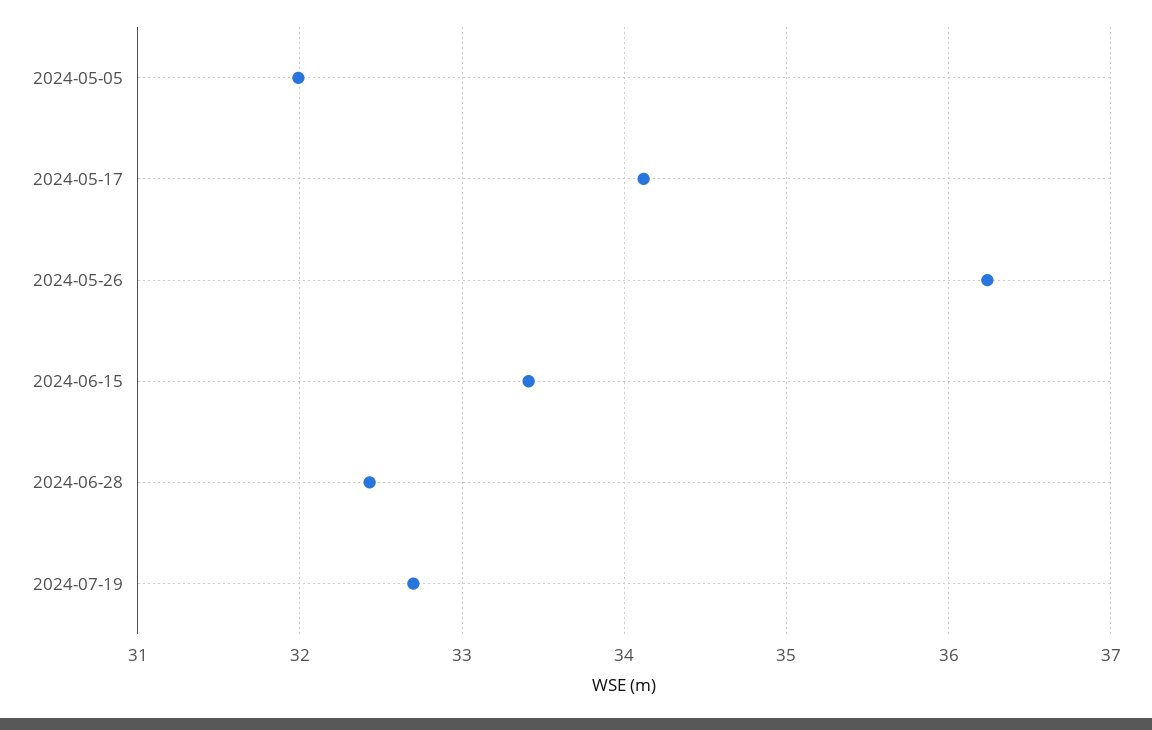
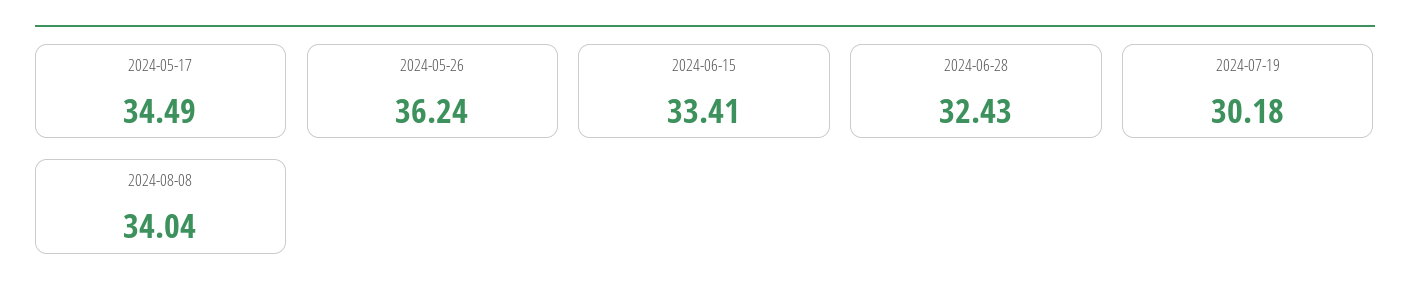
2024-05-05: 32 -> none
2024-05-17: 34.1 -> 34.49
2024-07-19: 32.7 -> 30.18
2024-08-08: none -> 34.04

